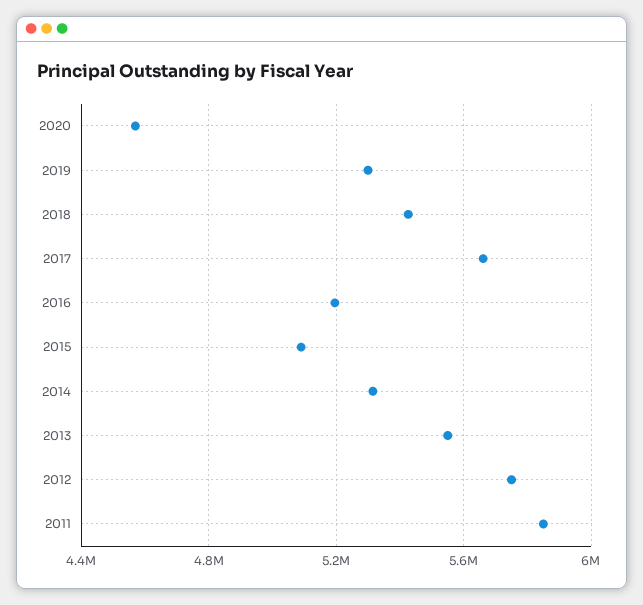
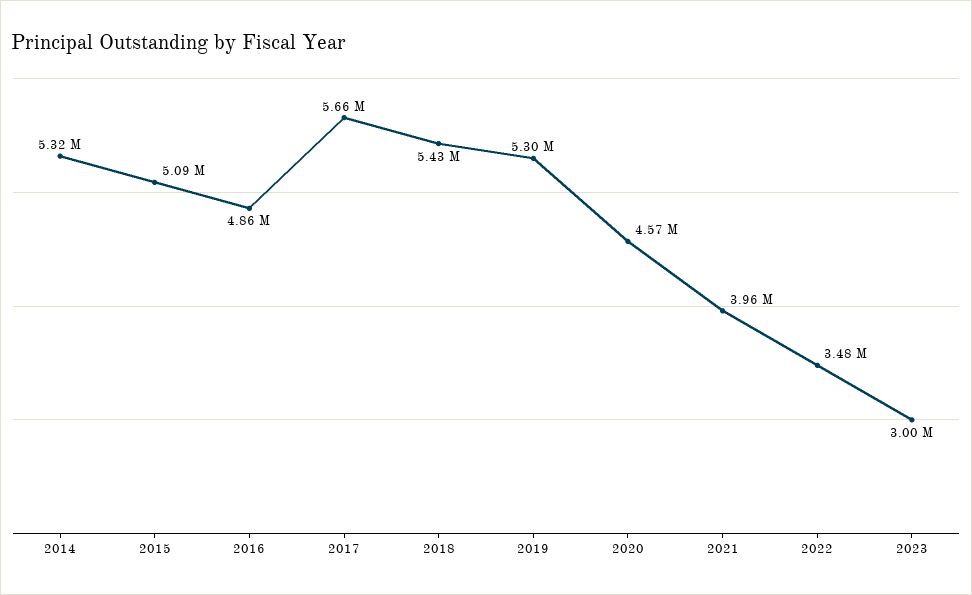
2016: 5200000 -> 4860000
2013: 5550000 -> none
2012: 5750000 -> none
2011: 5850000 -> none
2021: none -> 3960000
2022: none -> 3480000
2023: none -> 3000000

